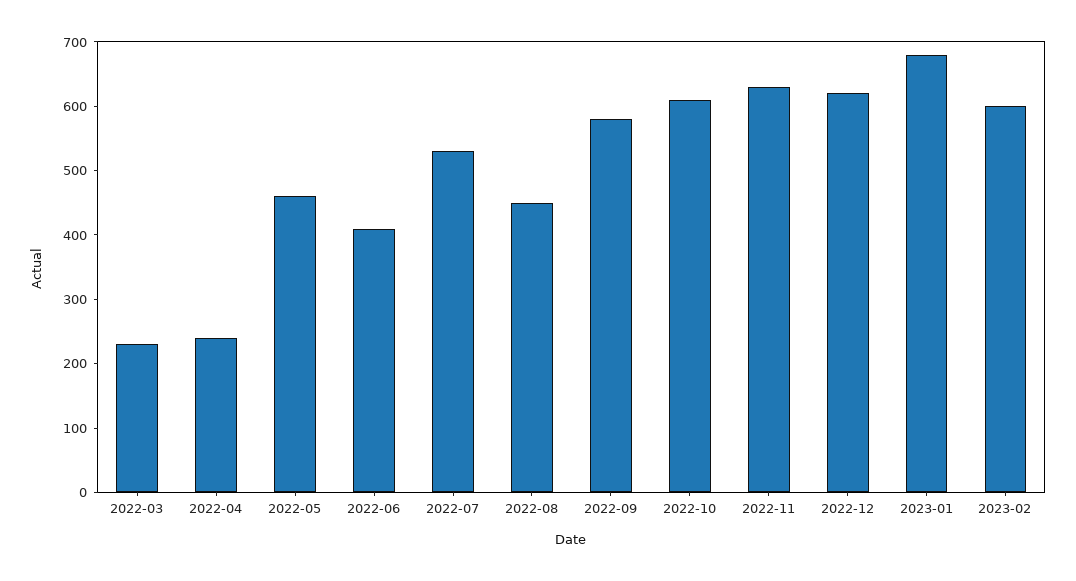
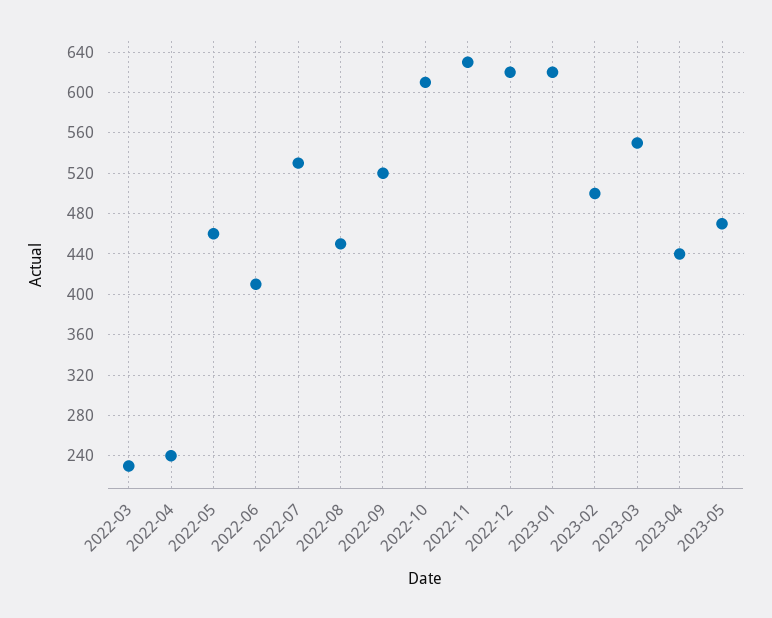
2022-09: 580 -> 520
2023-01: 680 -> 620
2023-02: 600 -> 500
2023-03: none -> 550
2023-04: none -> 440
2023-05: none -> 470

